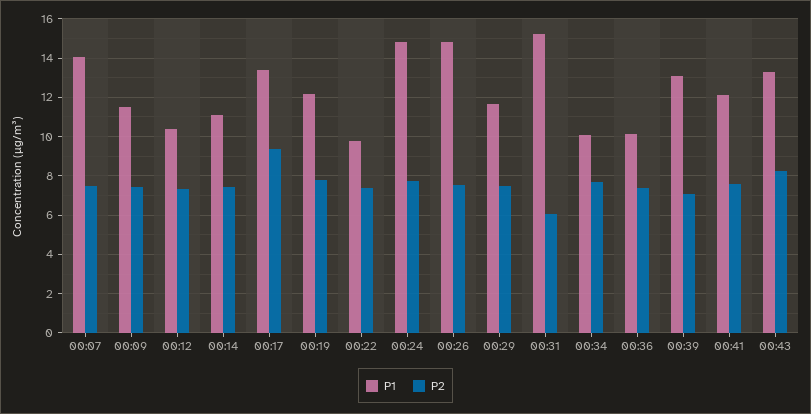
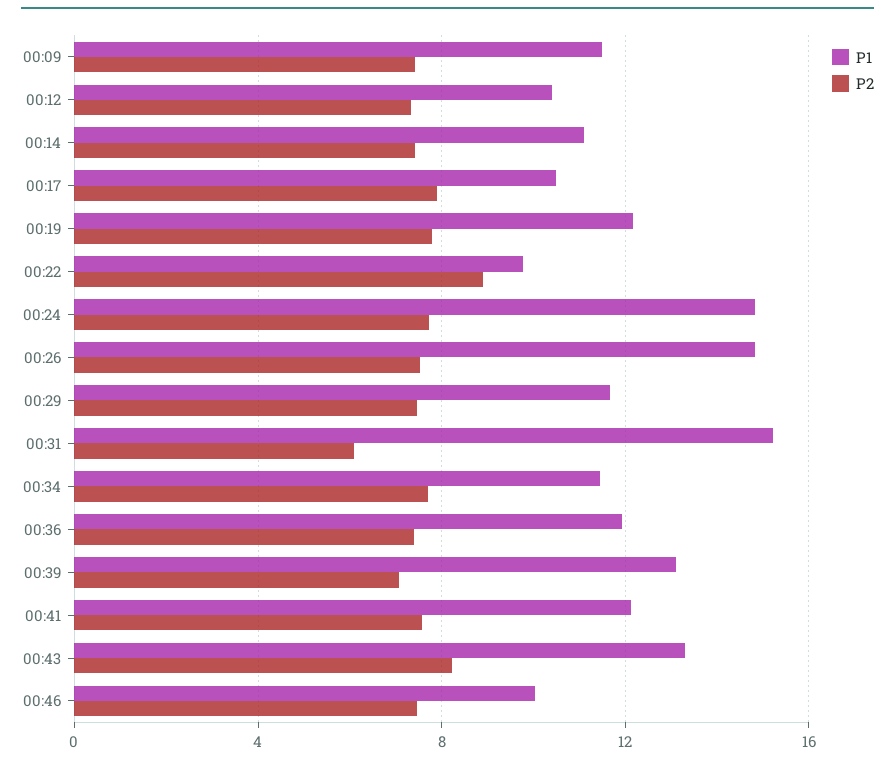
P1, 00:07: 14 -> none
P2, 00:07: 7.5 -> none
P1, 00:17: 13.5 -> 10.5
P2, 00:17: 9.5 -> 8
P2, 00:22: 7.5 -> 9
P1, 00:34: 10 -> 11.5
P1, 00:36: 10 -> 12
P1, 00:46: none -> 10
P2, 00:46: none -> 7.5

